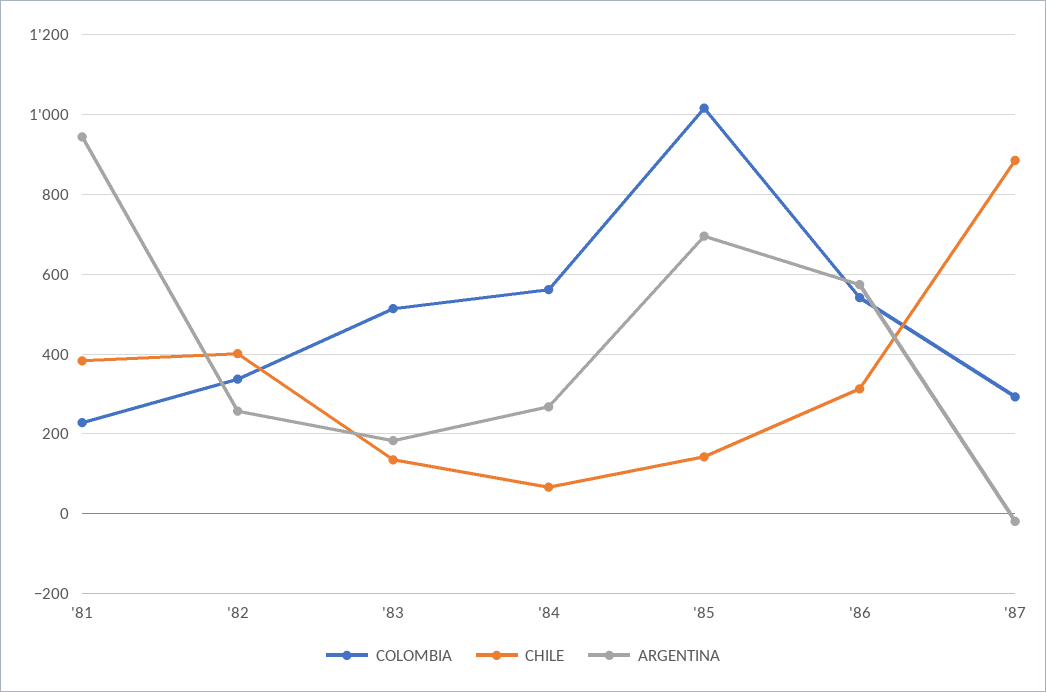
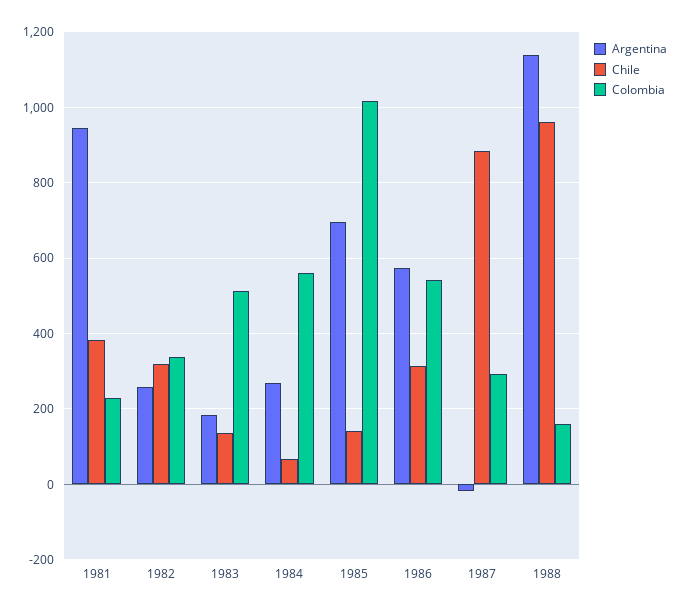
CHILE, '82: 400 -> 320
ARGENTINA, 1988: none -> 1140
CHILE, 1988: none -> 960
COLOMBIA, 1988: none -> 160

